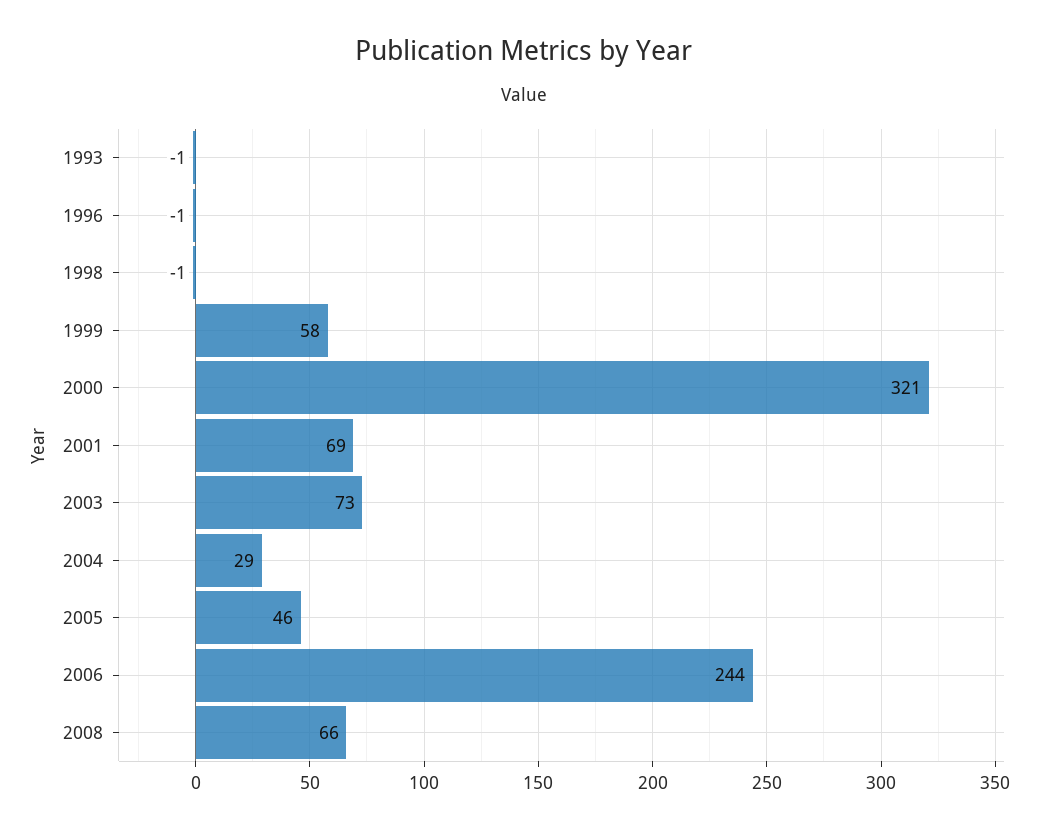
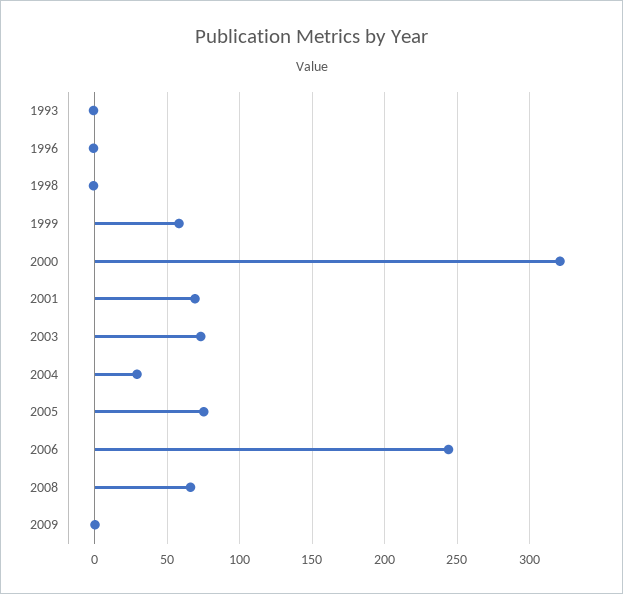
2005: 46 -> 75
2009: none -> 0

